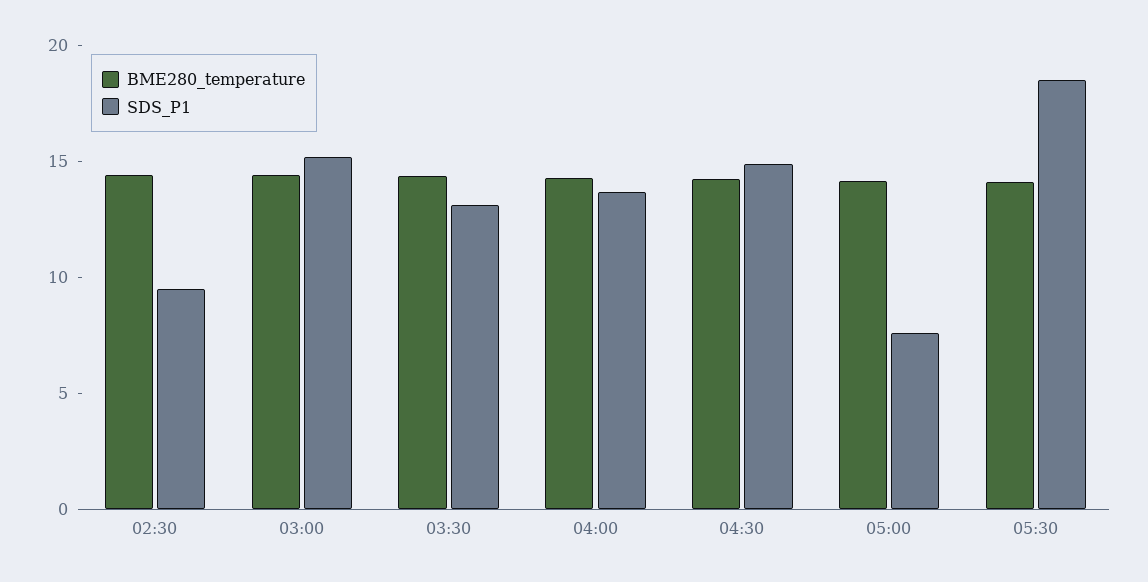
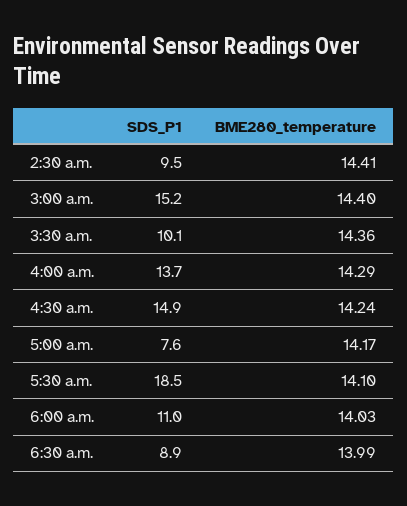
SDS_P1, 03:30: 13 -> 10.1
SDS_P1, 6:00 a.m.: none -> 11
BME280_temperature, 6:00 a.m.: none -> 14.03
SDS_P1, 6:30 a.m.: none -> 8.9
BME280_temperature, 6:30 a.m.: none -> 13.99

